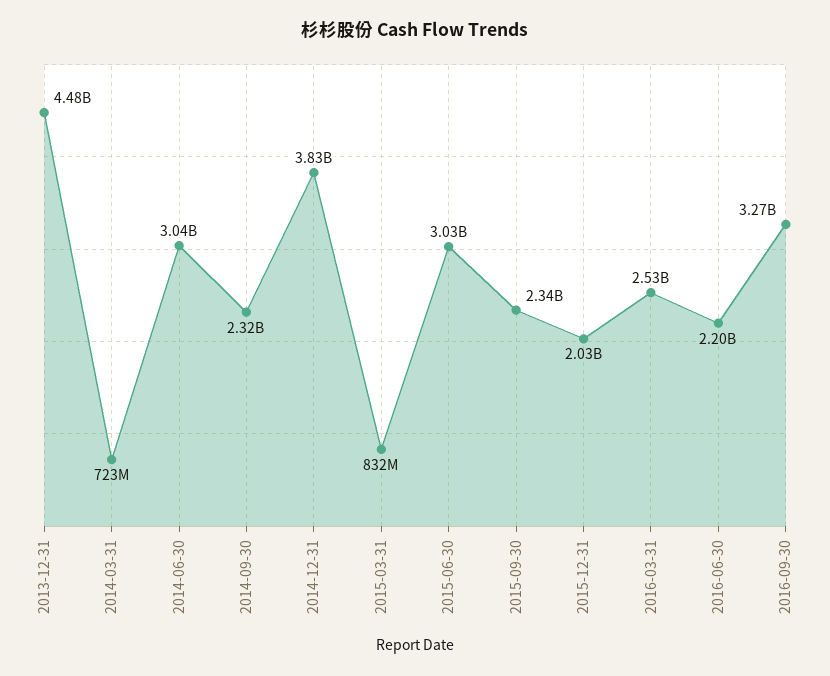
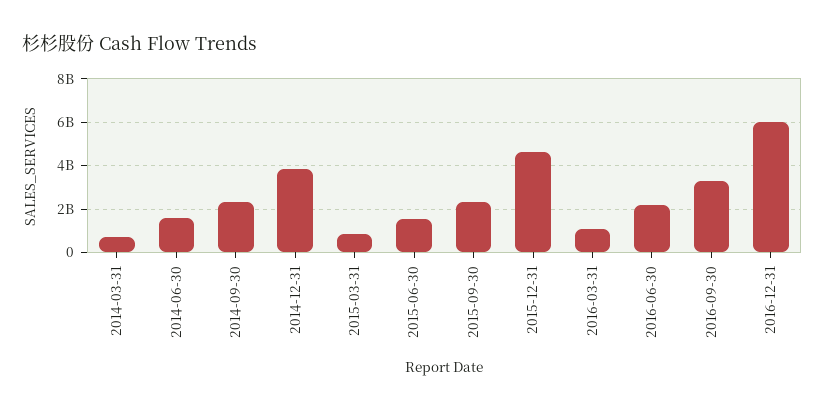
2013-12-31: 4480000000 -> none
2014-06-30: 3040000000 -> 1500000000
2015-06-30: 3030000000 -> 1500000000
2015-12-31: 2030000000 -> 4500000000
2016-03-31: 2530000000 -> 1000000000
2016-12-31: none -> 6000000000

